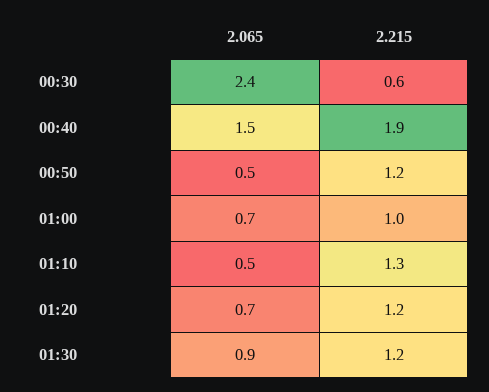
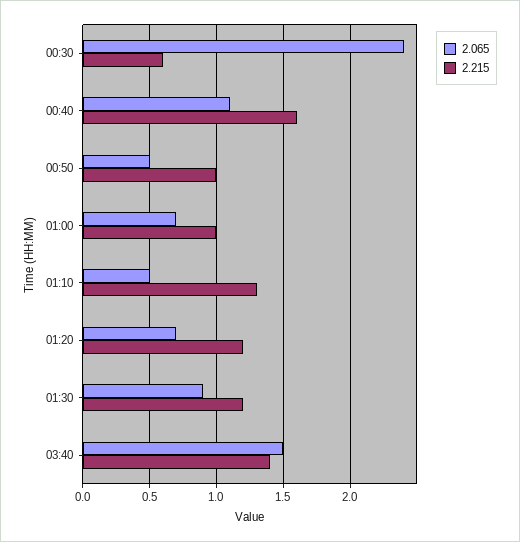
2.065, 00:40: 1.5 -> 1.1
2.215, 00:40: 1.9 -> 1.6
2.215, 00:50: 1.2 -> 1
2.065, 03:40: none -> 1.5
2.215, 03:40: none -> 1.4

